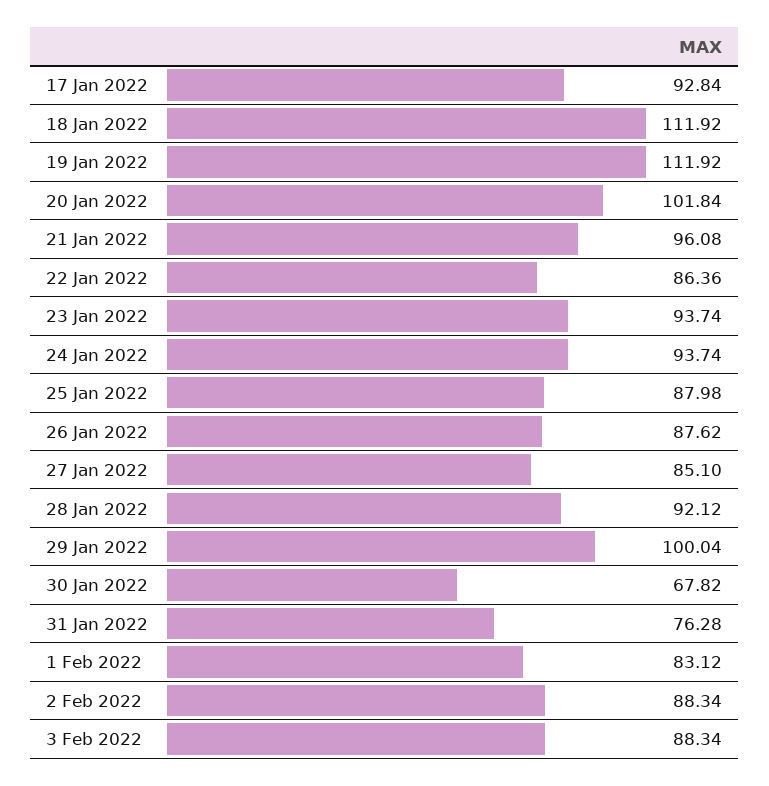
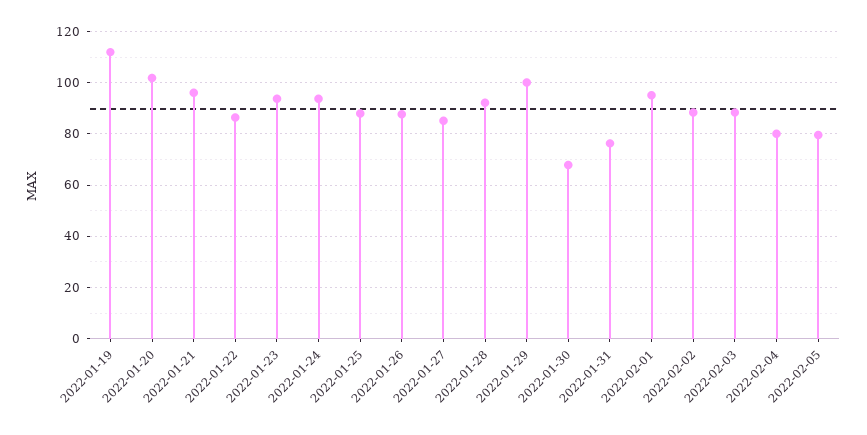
17 Jan 2022: 92.84 -> none
18 Jan 2022: 111.92 -> none
1 Feb 2022: 83.12 -> 95
2022-02-04: none -> 80
2022-02-05: none -> 80

